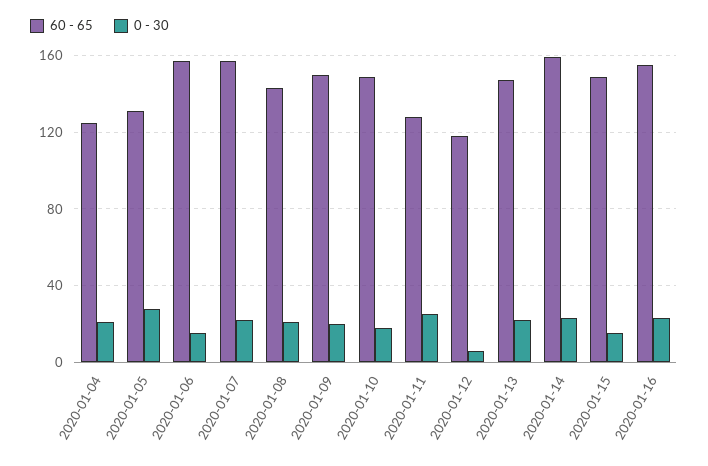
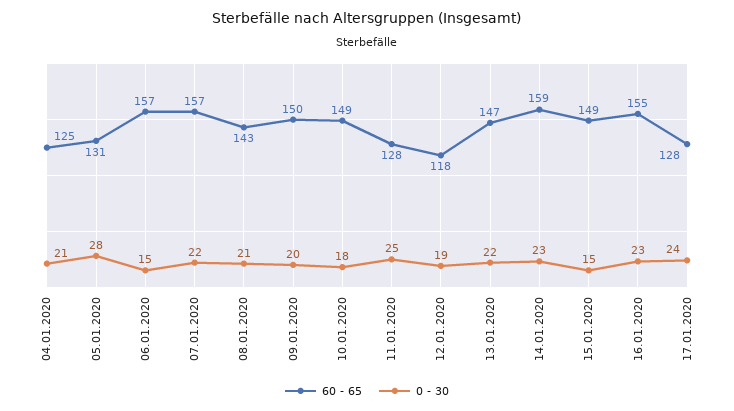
0 - 30, 2020-01-12: 5 -> 19
60 - 65, 17.01.2020: none -> 128
0 - 30, 17.01.2020: none -> 24

